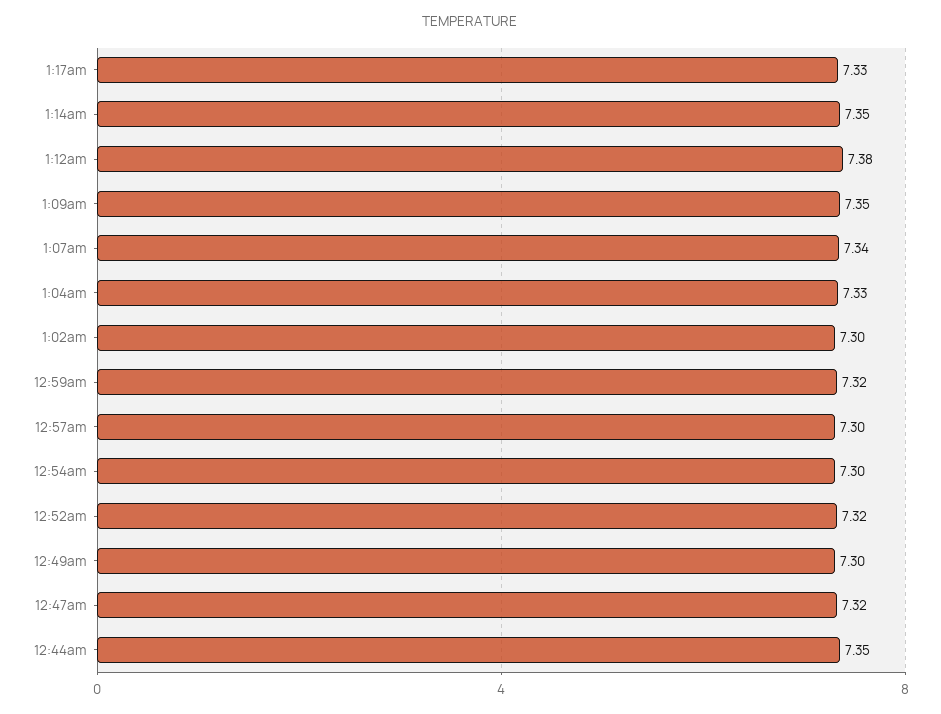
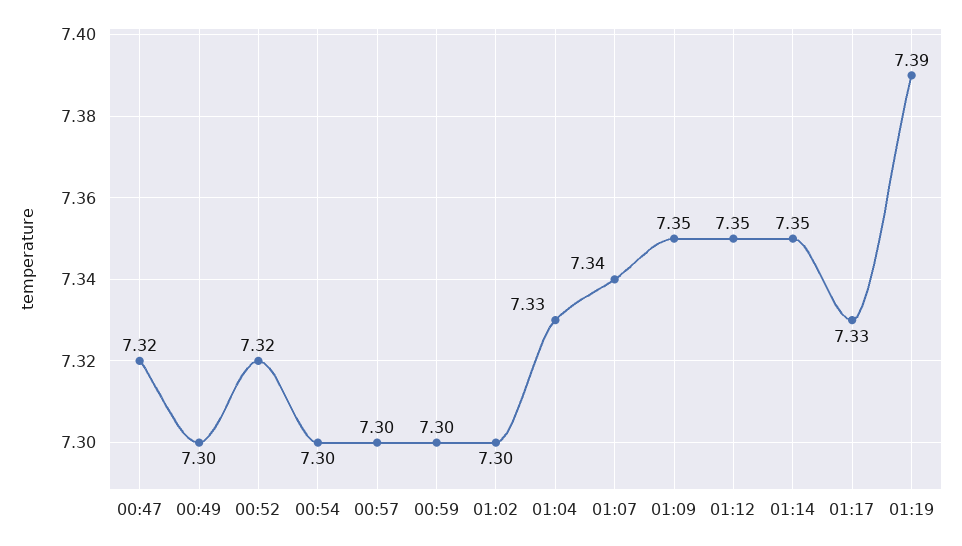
1:12am: 7.38 -> 7.35
12:59am: 7.32 -> 7.3
12:44am: 7.35 -> none
01:19: none -> 7.39

